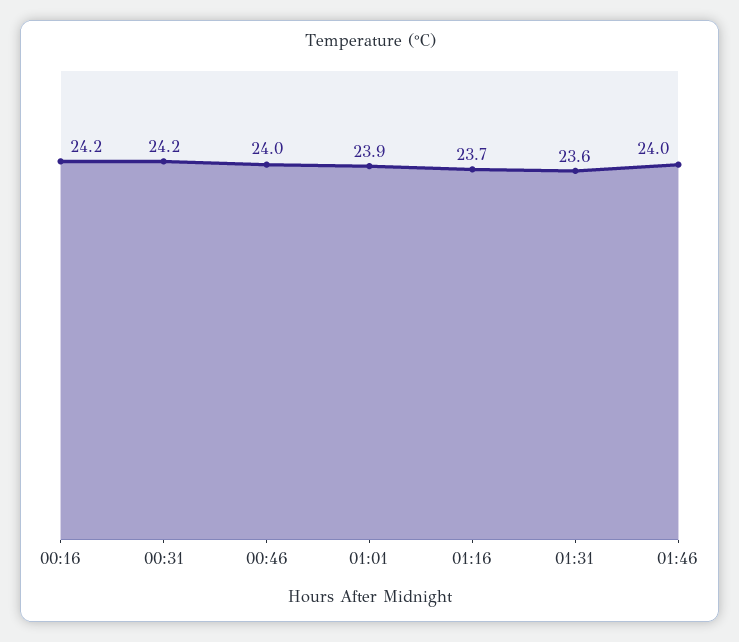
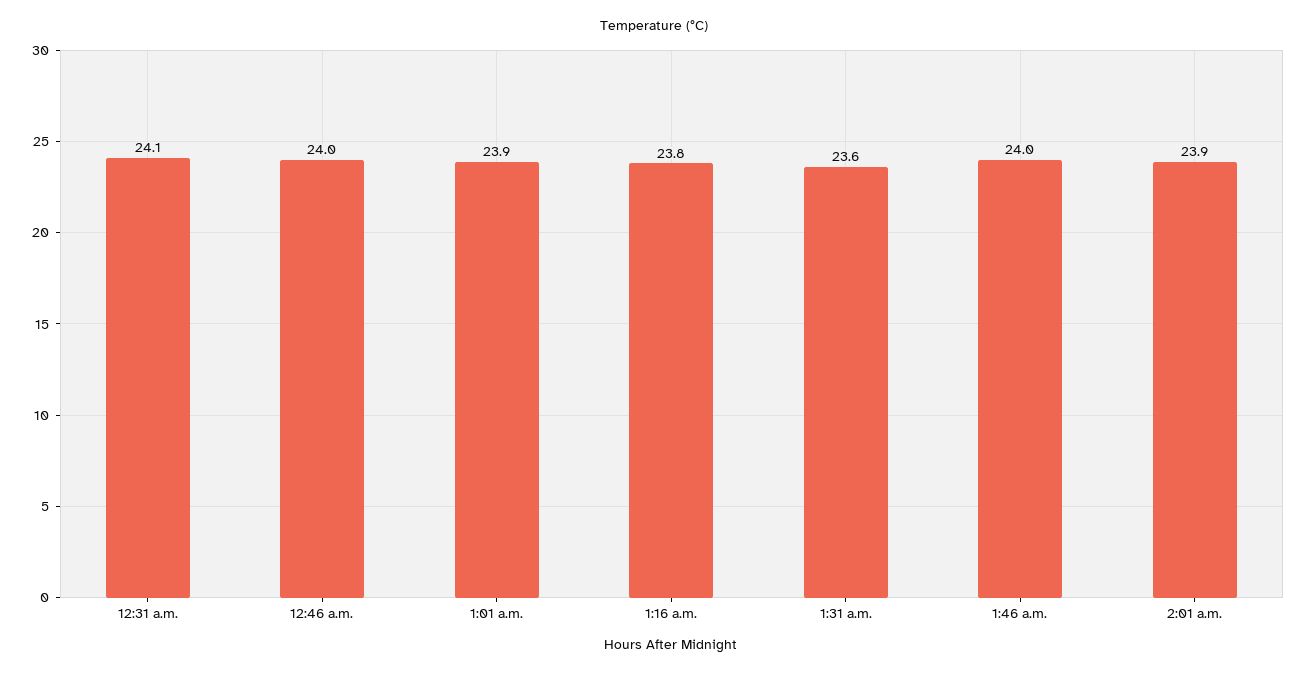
00:16: 24.2 -> none
00:31: 24.2 -> 24.1
01:16: 23.7 -> 23.8
2:01 a.m.: none -> 23.9

